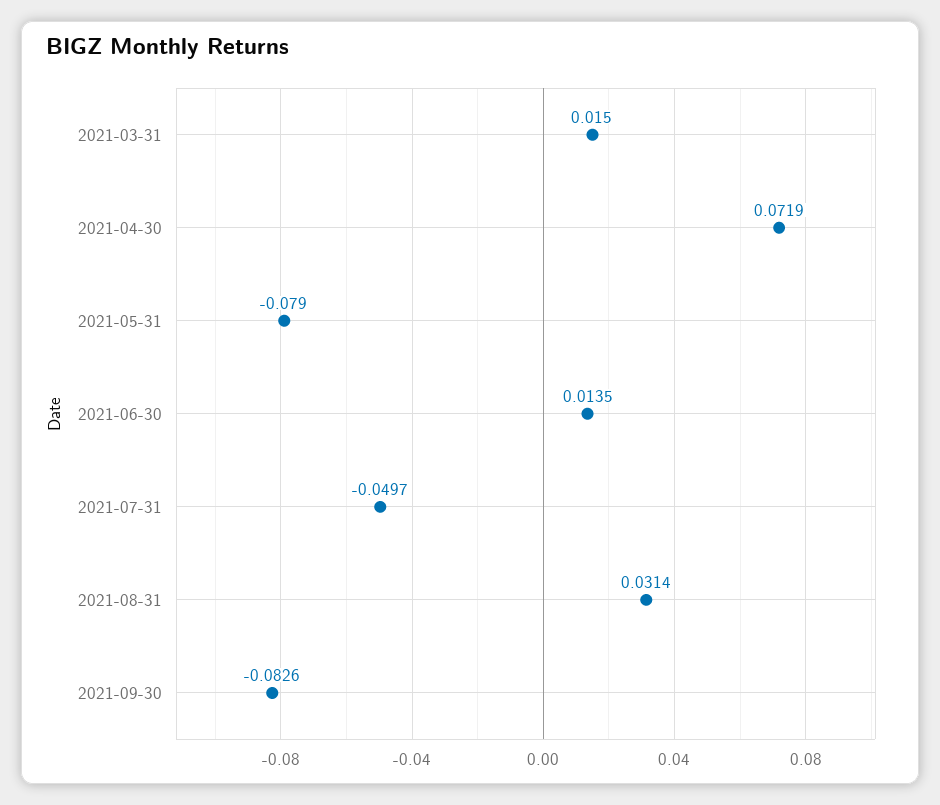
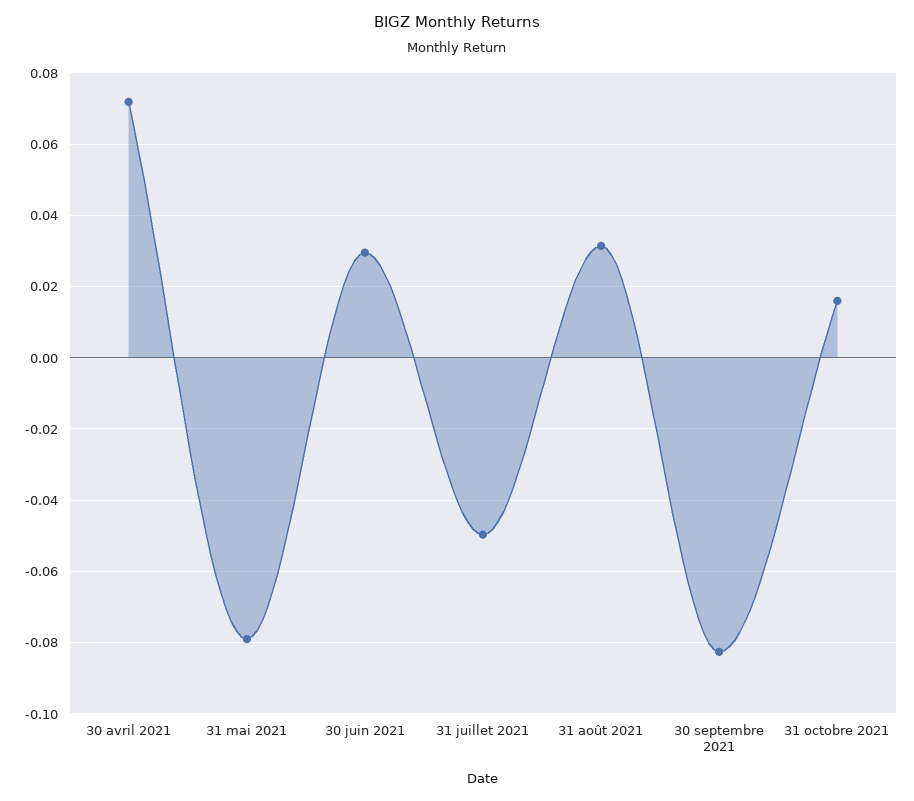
2021-03-31: 0.015 -> none
2021-06-30: 0.0135 -> 0.03
31 octobre 2021: none -> 0.016

